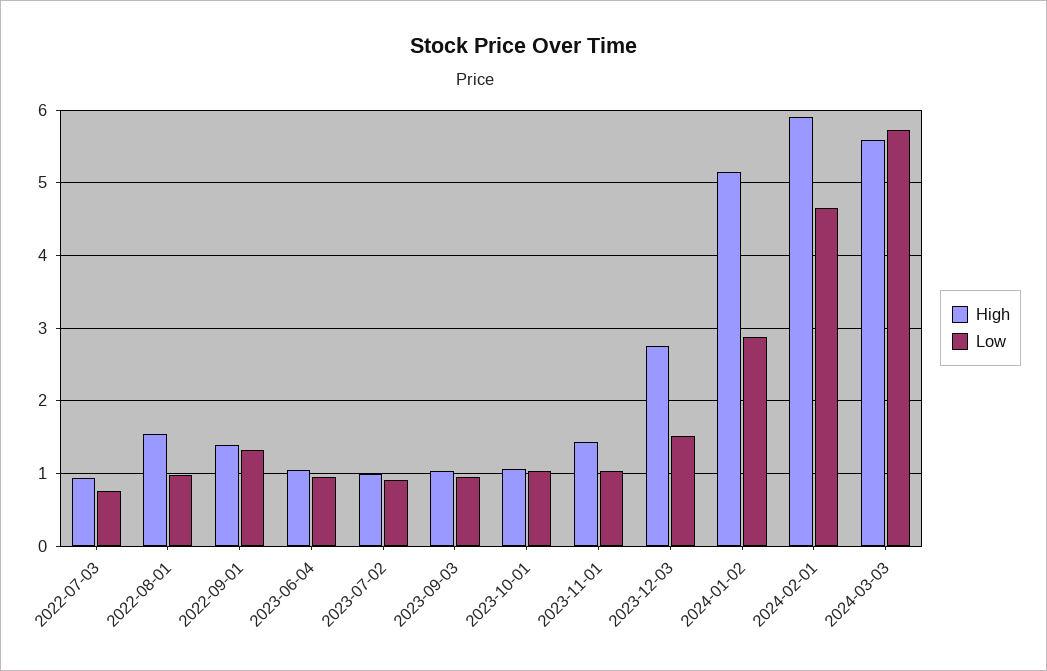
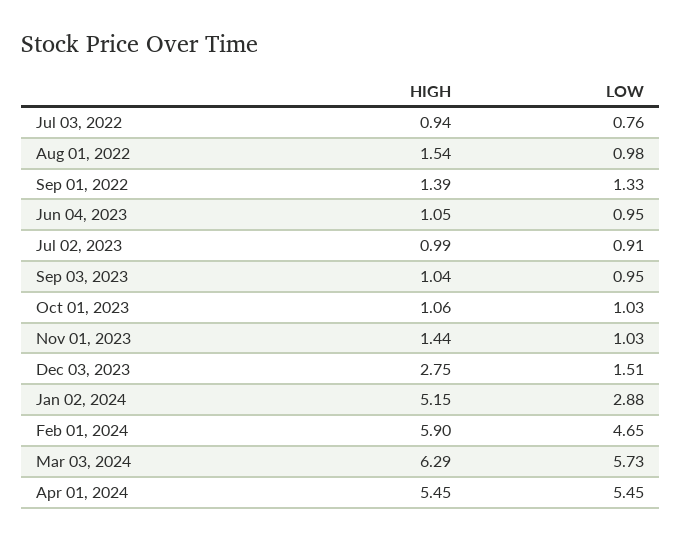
High, 2024-03-03: 5.6 -> 6.29
High, Apr 01, 2024: none -> 5.45
Low, Apr 01, 2024: none -> 5.45

